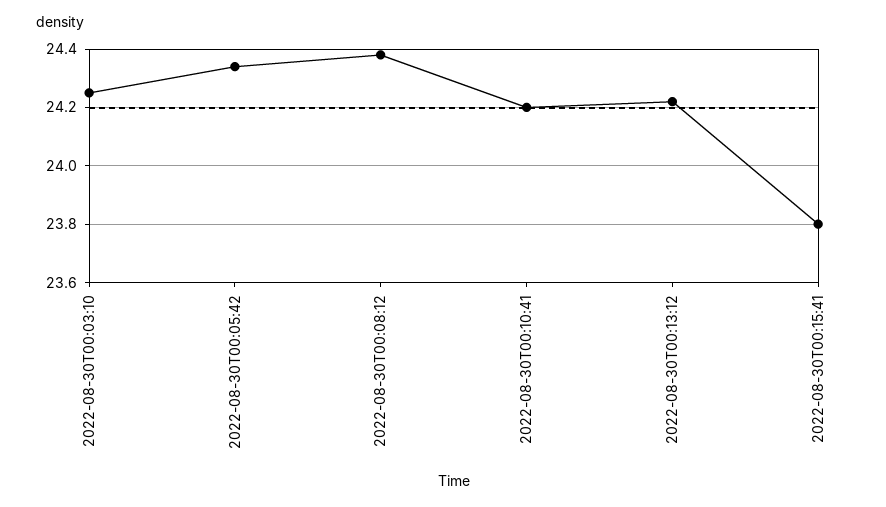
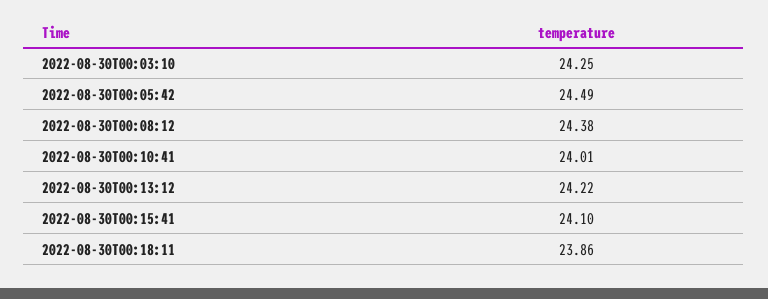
2022-08-30T00:05:42: 24.35 -> 24.49
2022-08-30T00:10:41: 24.2 -> 24.01
2022-08-30T00:15:41: 23.8 -> 24.1
2022-08-30T00:18:11: none -> 23.86

